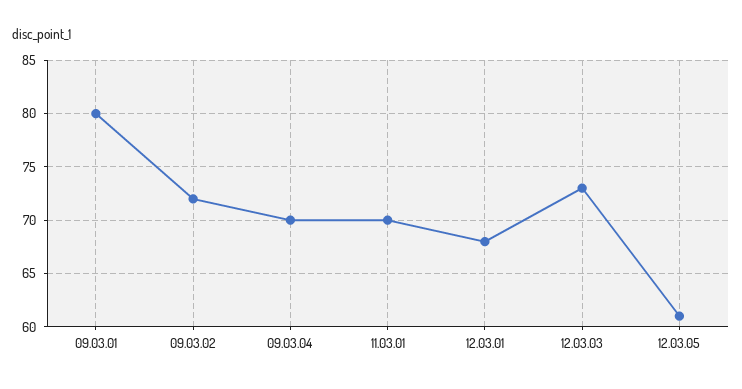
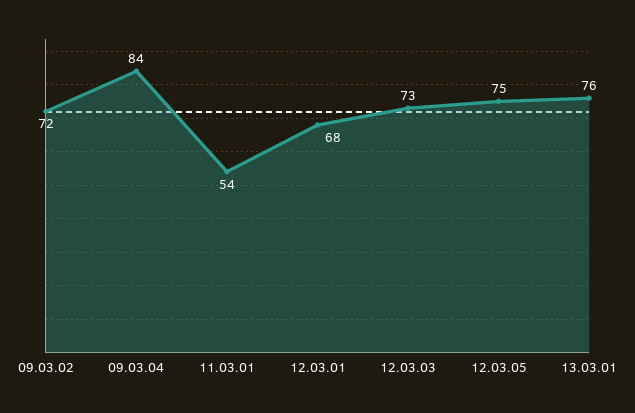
09.03.01: 80 -> none
09.03.04: 70 -> 84
11.03.01: 70 -> 54
12.03.05: 61 -> 75
13.03.01: none -> 76

